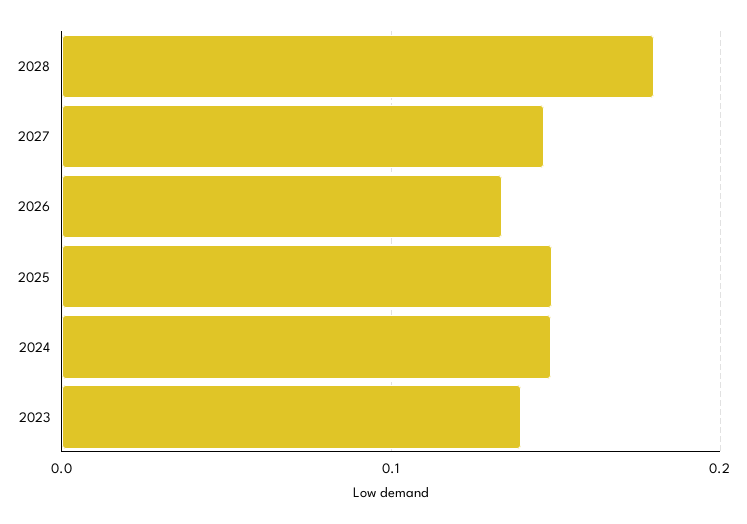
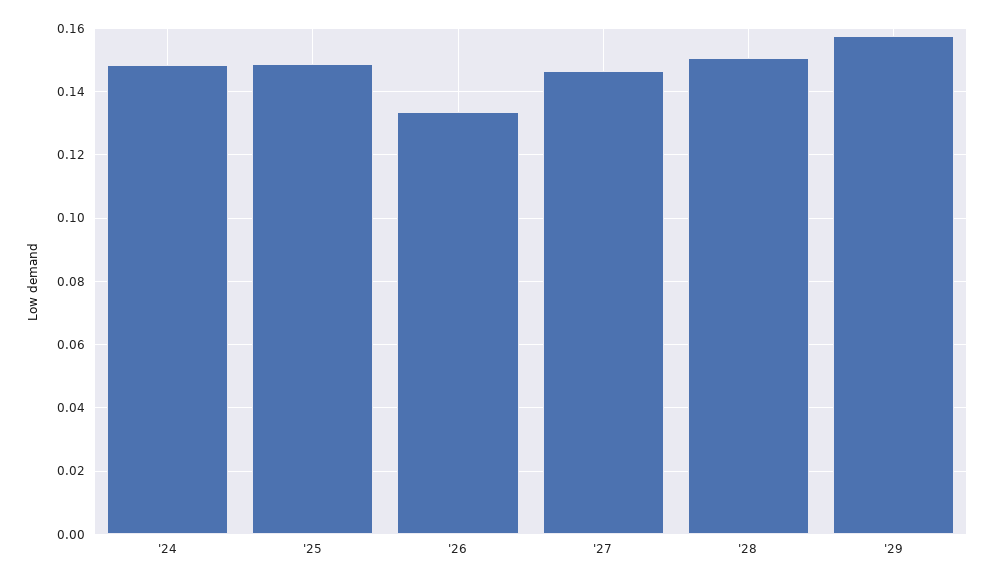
2028: 0.18 -> 0.15
2023: 0.14 -> none
'29: none -> 0.158

